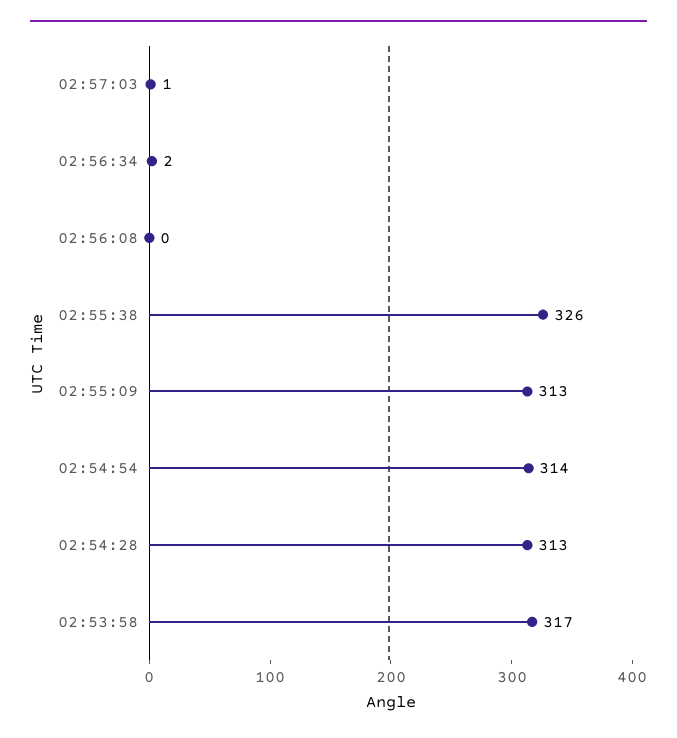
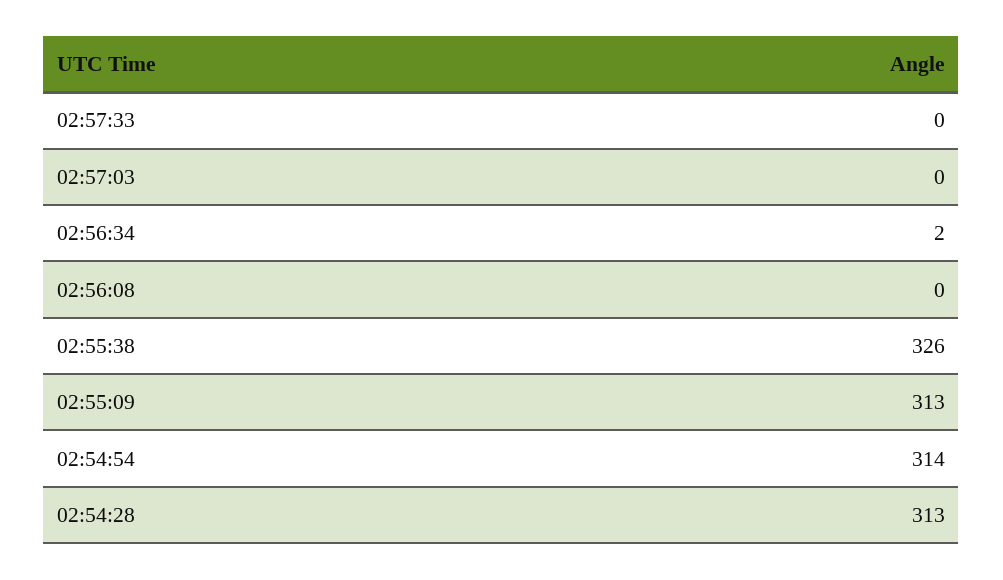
02:57:03: 1 -> 0
02:53:58: 317 -> none
02:57:33: none -> 0

